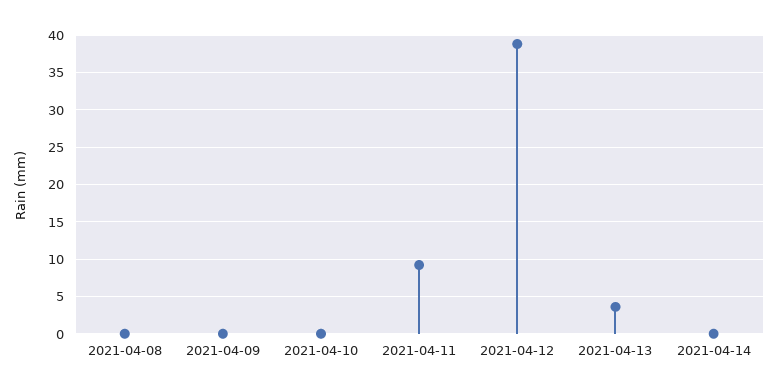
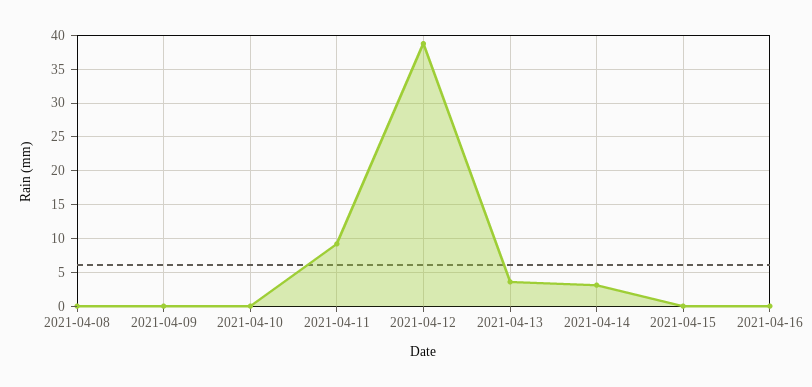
2021-04-14: 0 -> 3
2021-04-15: none -> 0
2021-04-16: none -> 0

